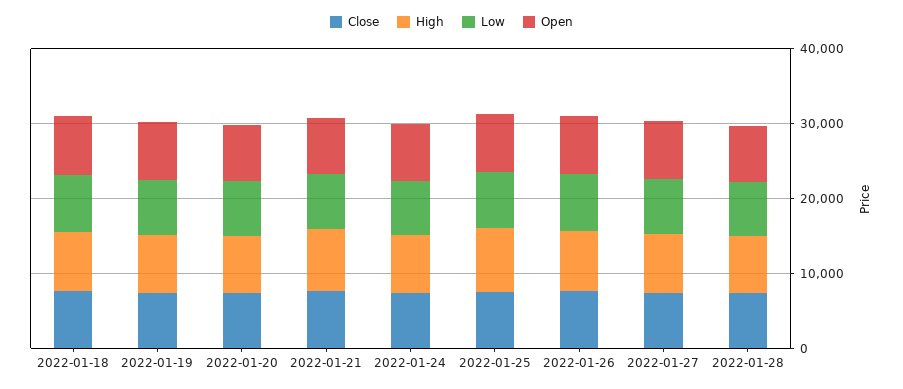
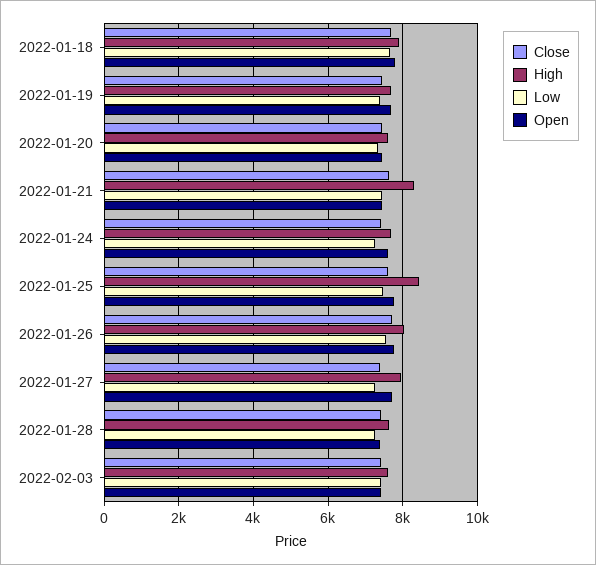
Close, 2022-02-03: none -> 7400
High, 2022-02-03: none -> 7600
Low, 2022-02-03: none -> 7400
Open, 2022-02-03: none -> 7400

